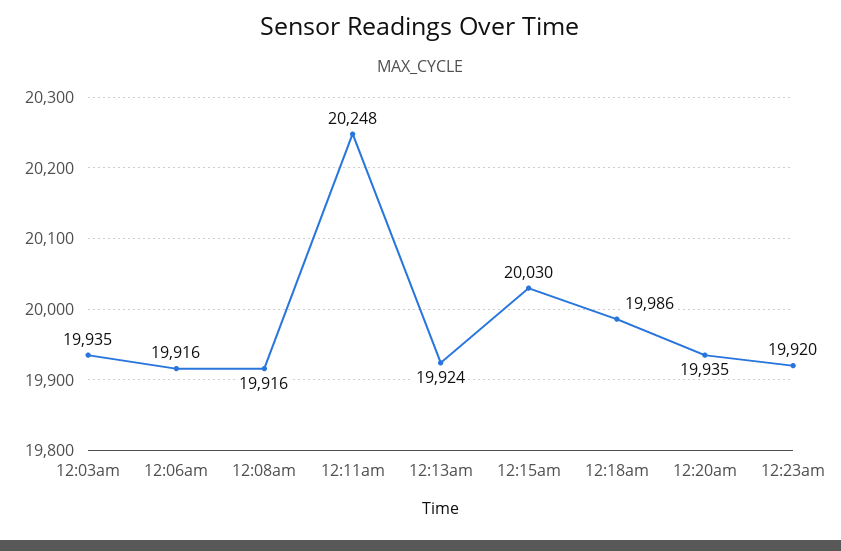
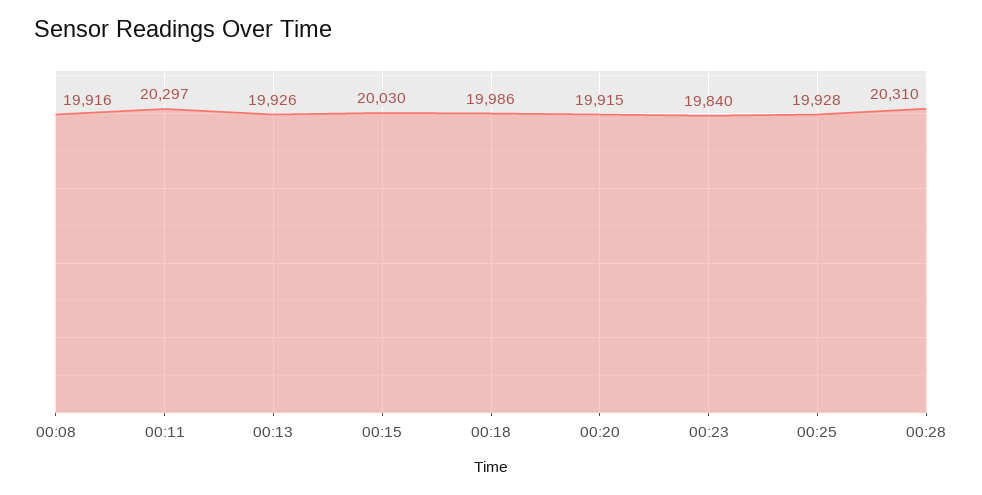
12:03am: 19935 -> none
12:06am: 19916 -> none
12:11am: 20248 -> 20297
12:13am: 19924 -> 19926
12:20am: 19935 -> 19915
12:23am: 19920 -> 19840
00:25: none -> 19928
00:28: none -> 20310

